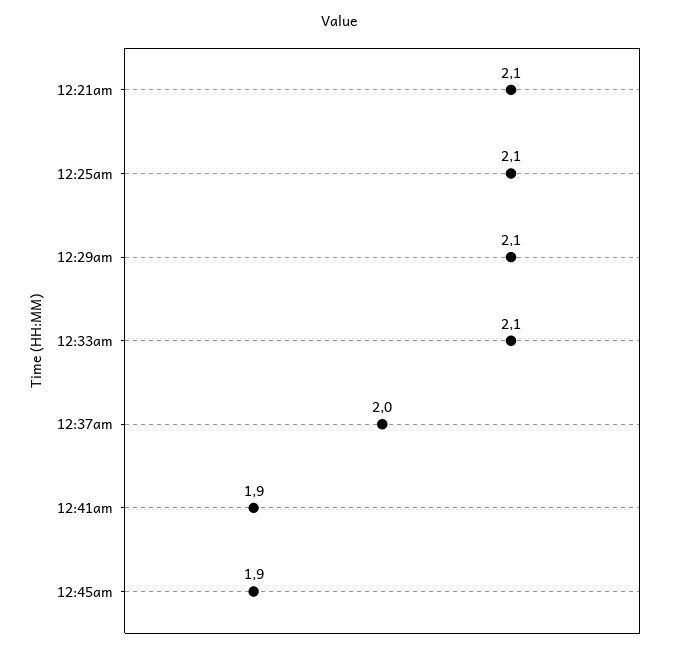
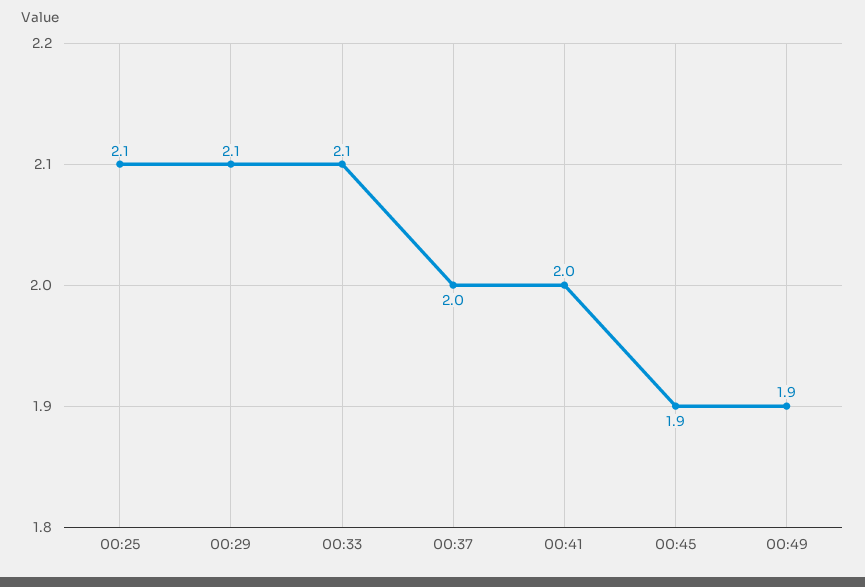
12:21am: 2.1 -> none
12:41am: 1.9 -> 2
00:49: none -> 1.9

